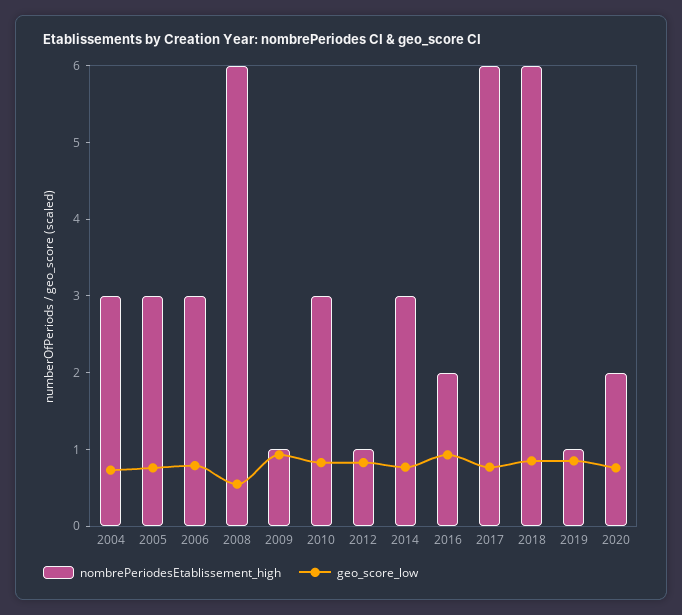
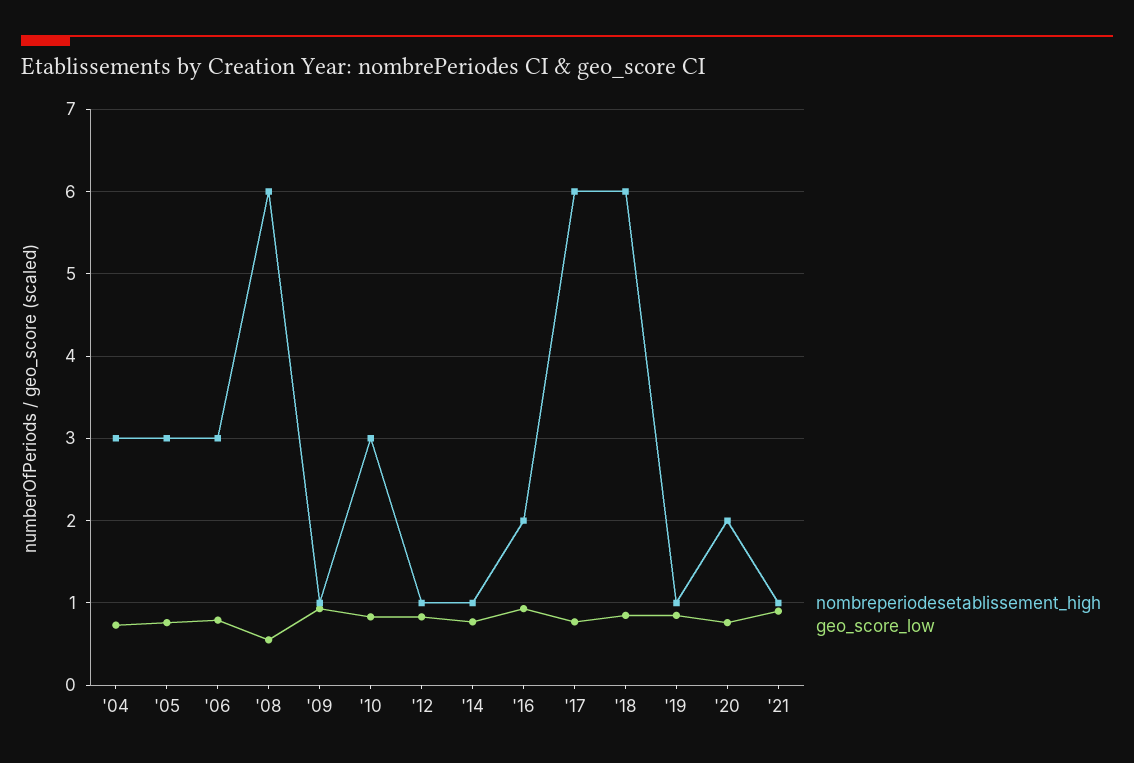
nombrePeriodesEtablissement_high, 2014: 3 -> 1
nombrePeriodesEtablissement_high, '21: none -> 1
geo_score_low, '21: none -> 0.9

